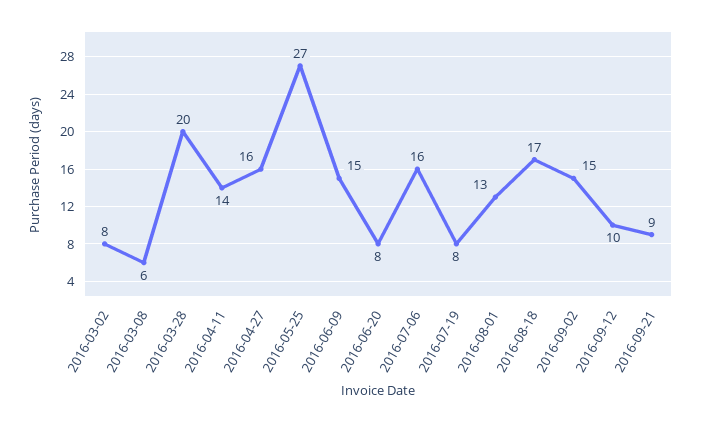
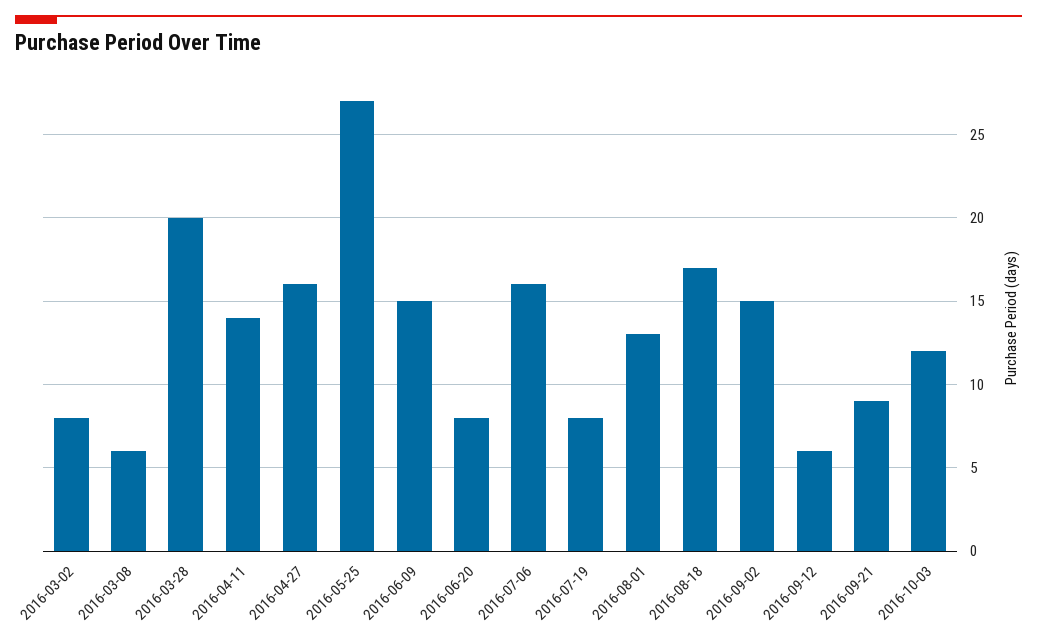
2016-09-12: 10 -> 6
2016-10-03: none -> 12

